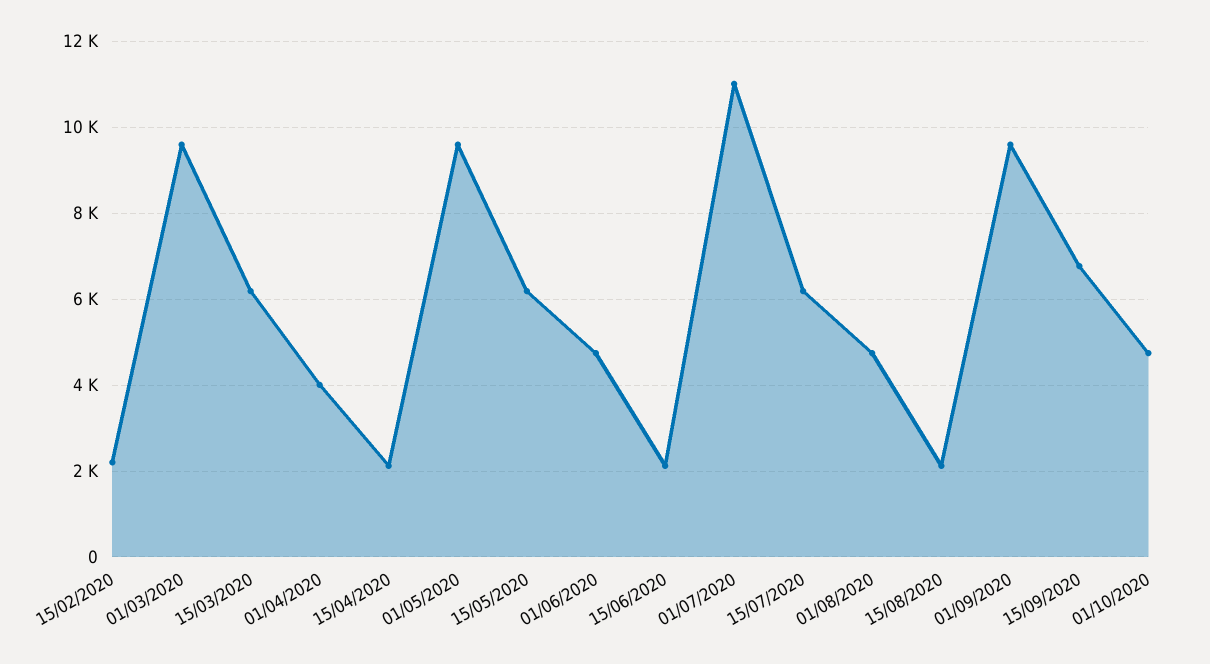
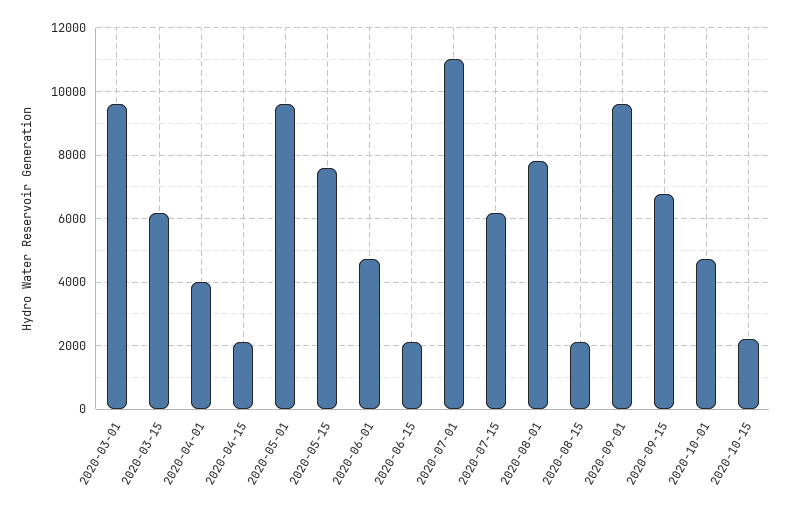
15/02/2020: 2200 -> none
15/05/2020: 6200 -> 7600
01/08/2020: 4800 -> 7800
2020-10-15: none -> 2200

